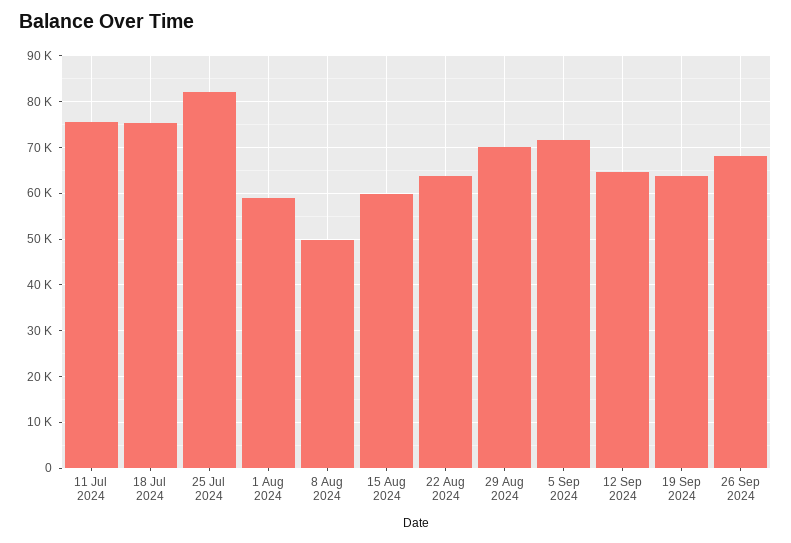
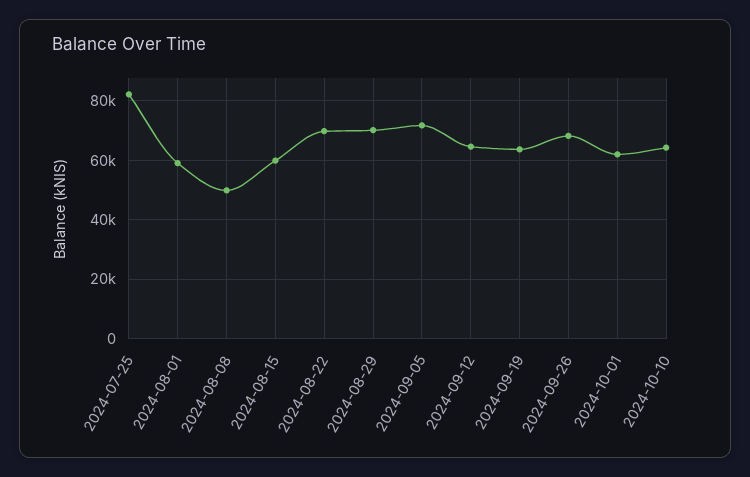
11 Jul 2024: 76000 -> none
18 Jul 2024: 76000 -> none
22 Aug 2024: 64000 -> 70000
2024-10-01: none -> 62500
2024-10-10: none -> 65000

